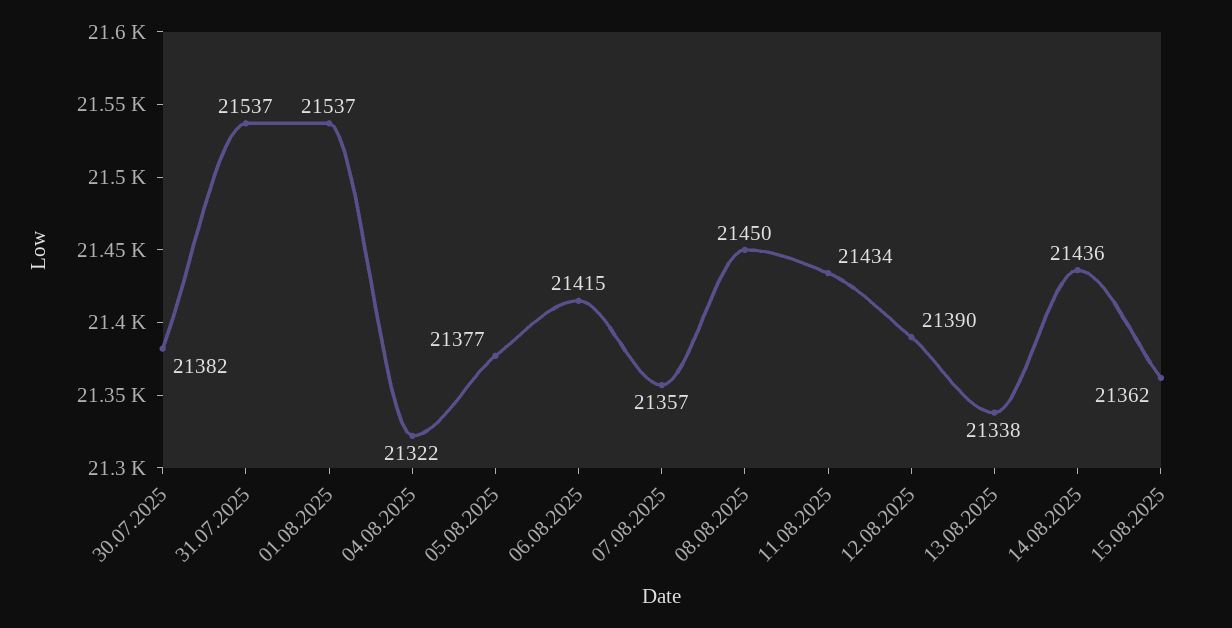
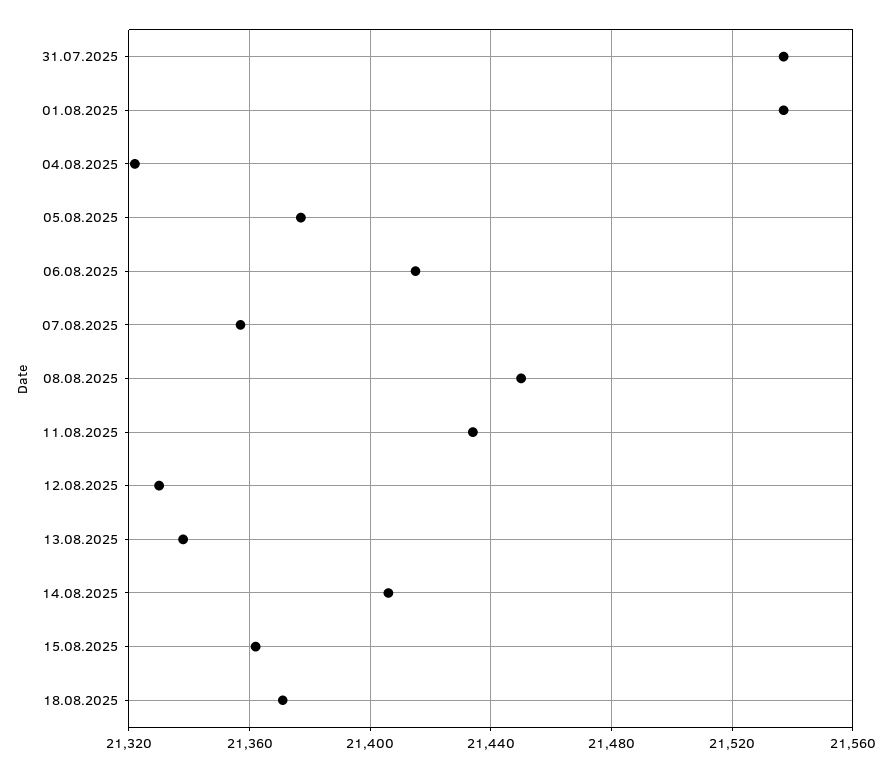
30.07.2025: 21382 -> none
12.08.2025: 21390 -> 21330
14.08.2025: 21436 -> 21405
18.08.2025: none -> 21370

